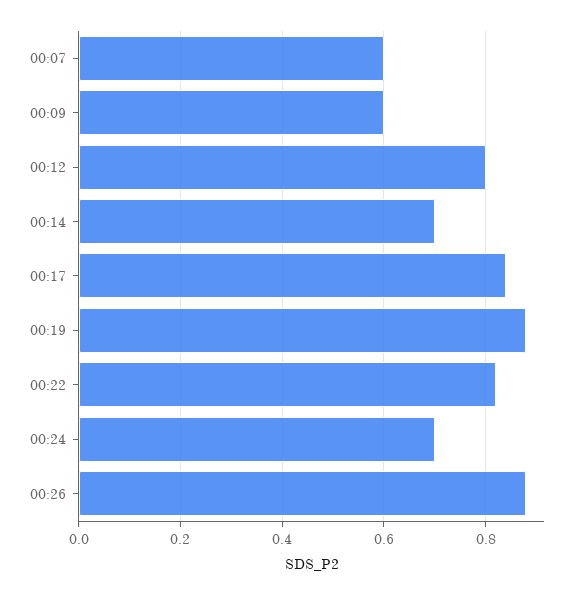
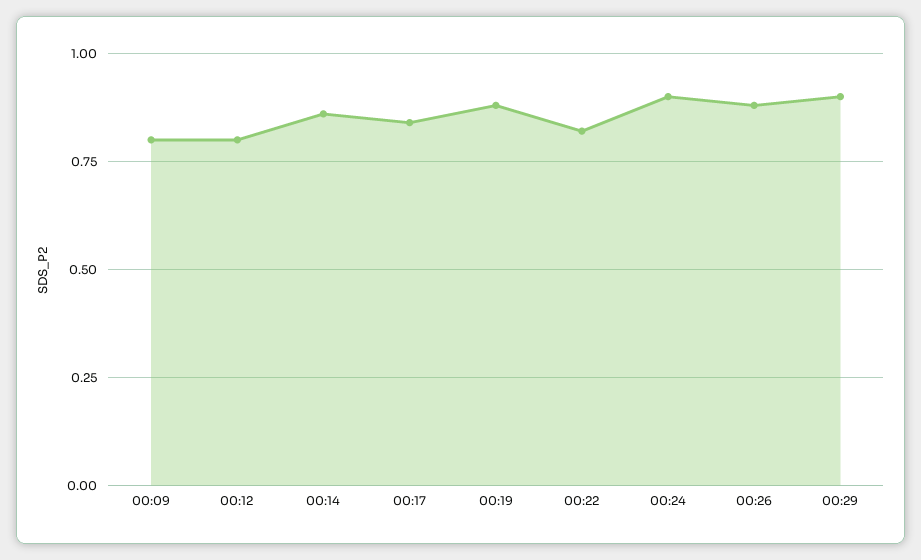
00:07: 0.6 -> none
00:09: 0.6 -> 0.8
00:14: 0.7 -> 0.85
00:24: 0.7 -> 0.9
00:29: none -> 0.9

